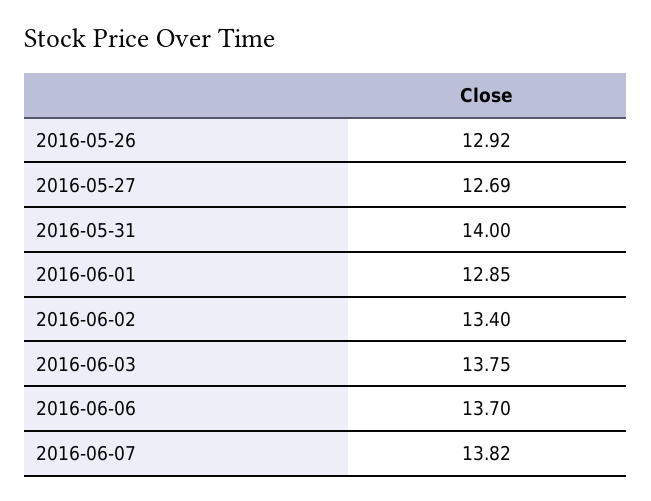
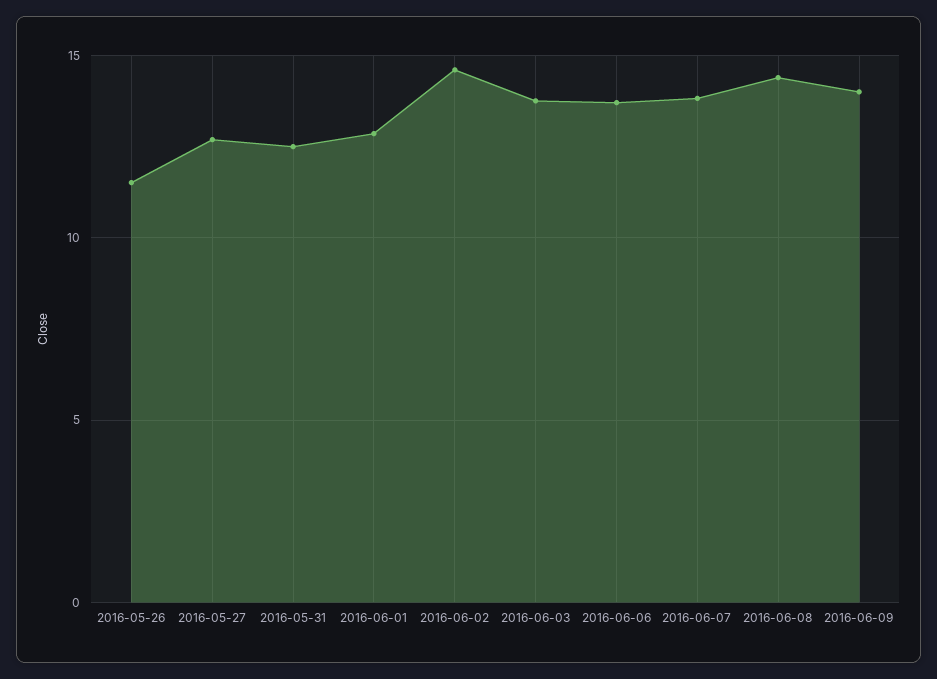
2016-05-26: 12.92 -> 11.5
2016-05-31: 14 -> 12.5
2016-06-02: 13.4 -> 14.5
2016-06-08: none -> 14.5
2016-06-09: none -> 14

